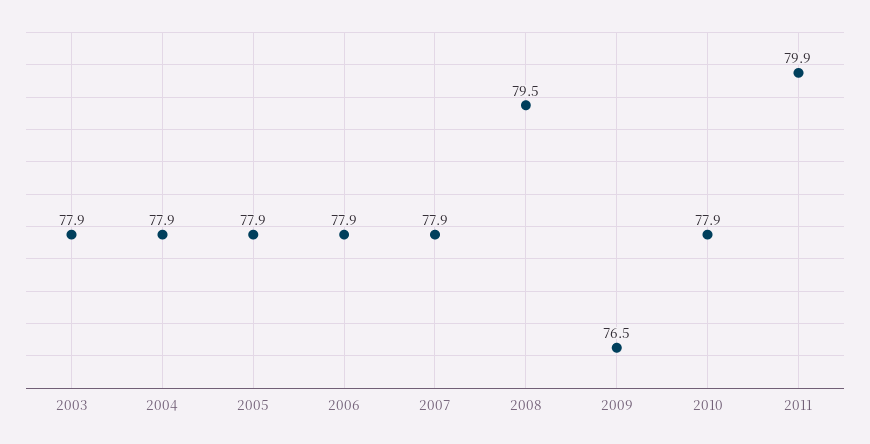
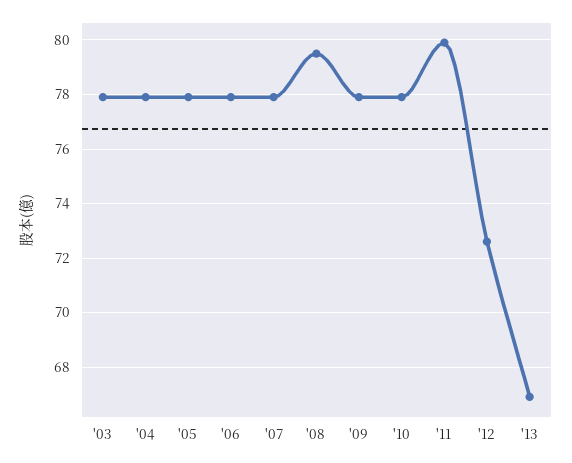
2009: 76.5 -> 78
'12: none -> 72.5
'13: none -> 67

